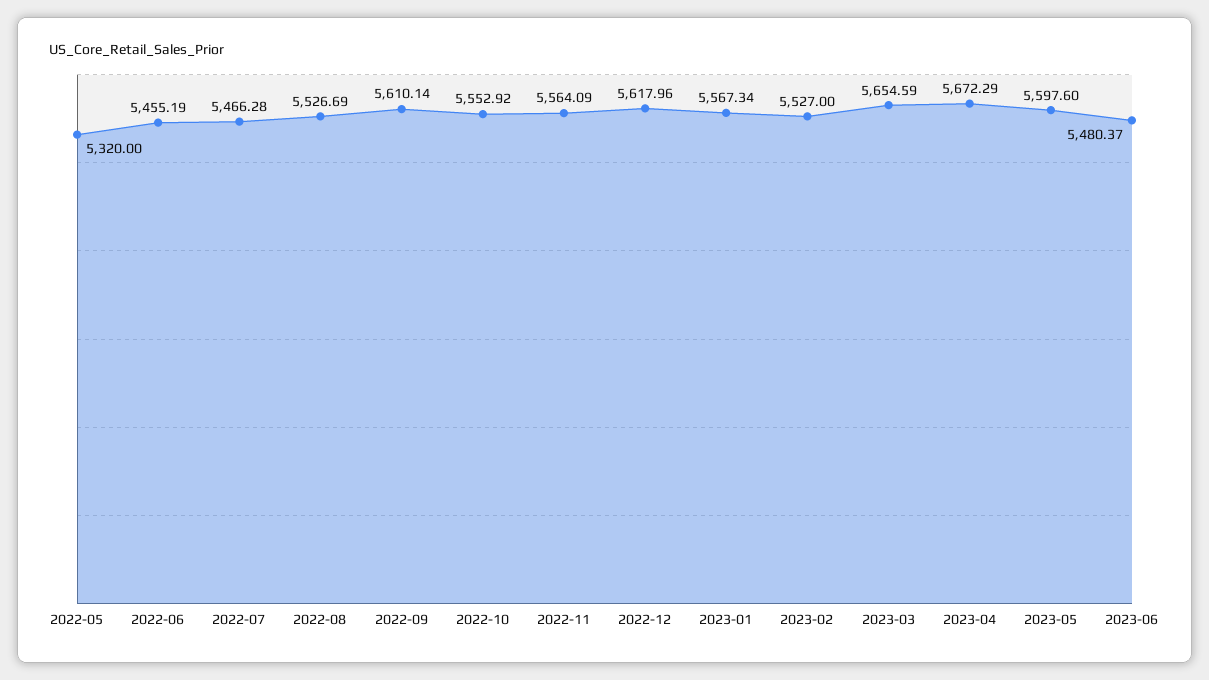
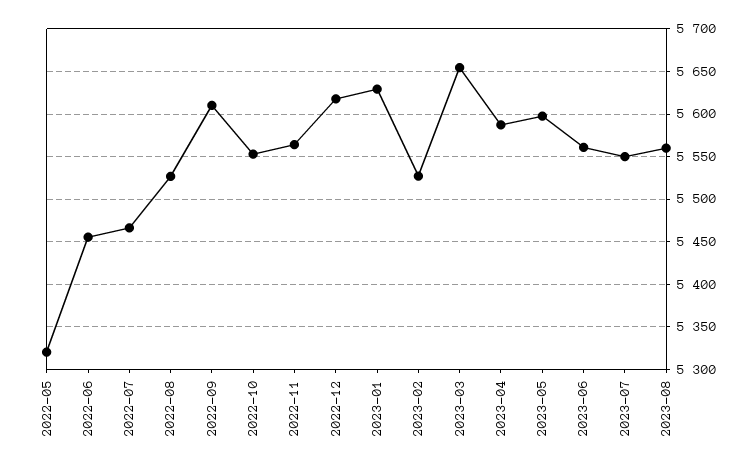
2023-01: 5567.34 -> 5630
2023-04: 5672.29 -> 5590
2023-06: 5480.37 -> 5560
2023-07: none -> 5550
2023-08: none -> 5560

